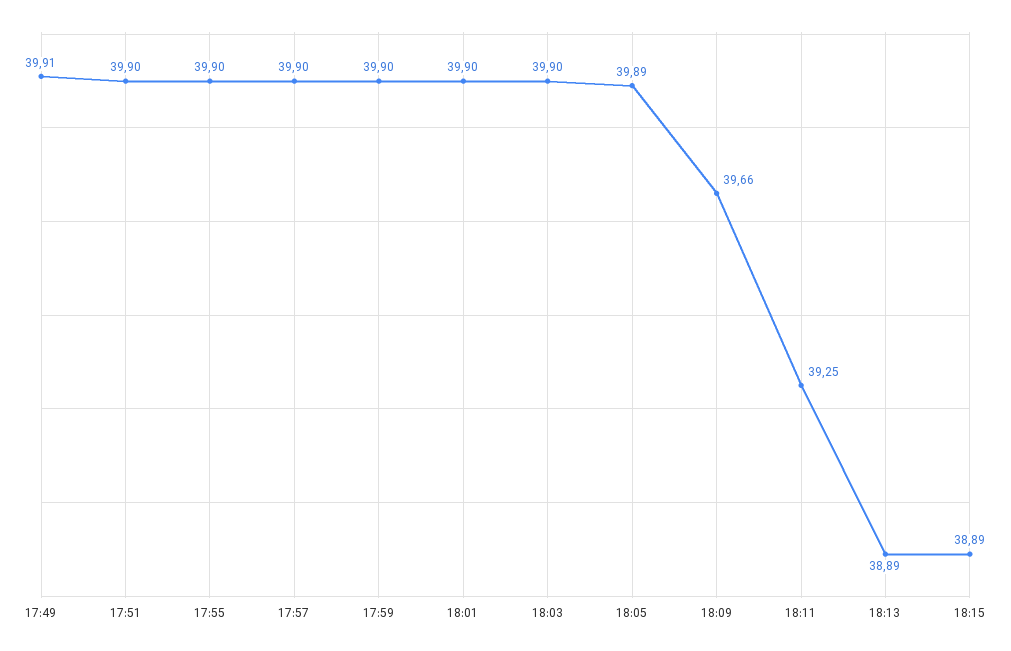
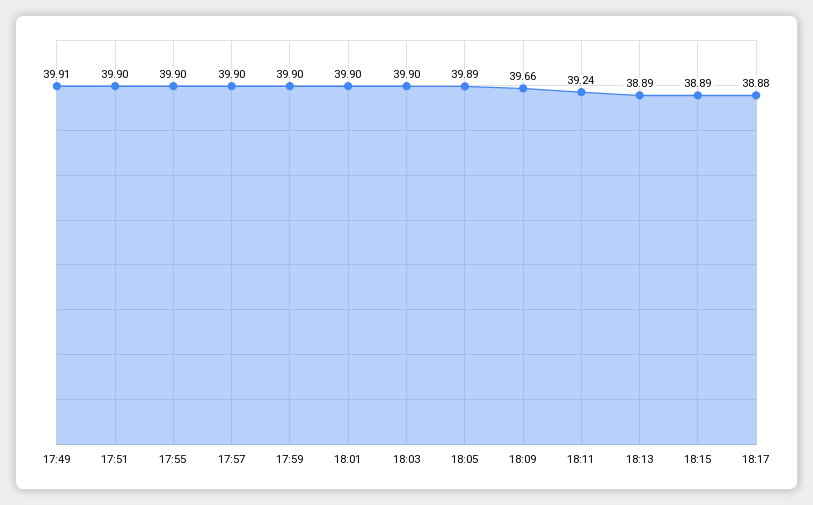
18:11: 39.25 -> 39.24
18:17: none -> 38.88

